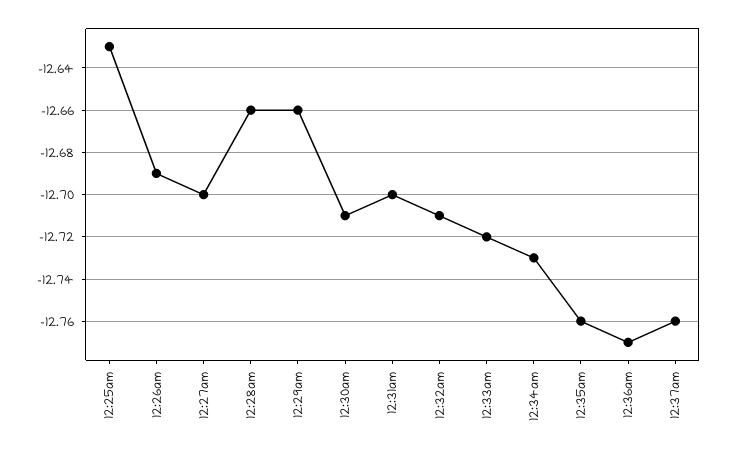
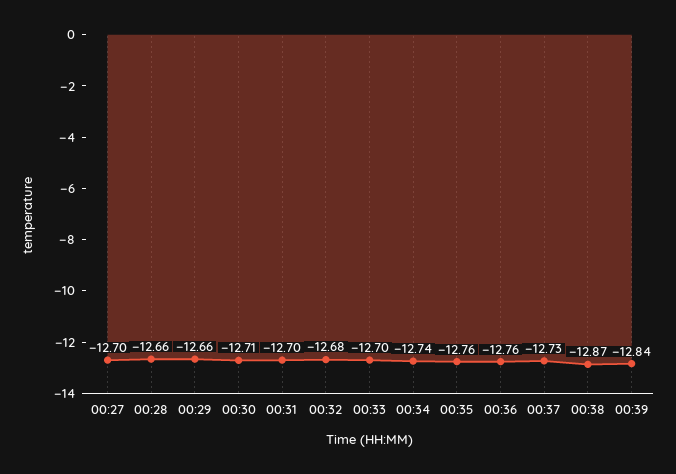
12:25am: -12.63 -> none
12:26am: -12.69 -> none
12:32am: -12.71 -> -12.68
12:33am: -12.72 -> -12.7
12:34am: -12.73 -> -12.74
12:36am: -12.77 -> -12.76
12:37am: -12.76 -> -12.73
00:38: none -> -12.87
00:39: none -> -12.84

